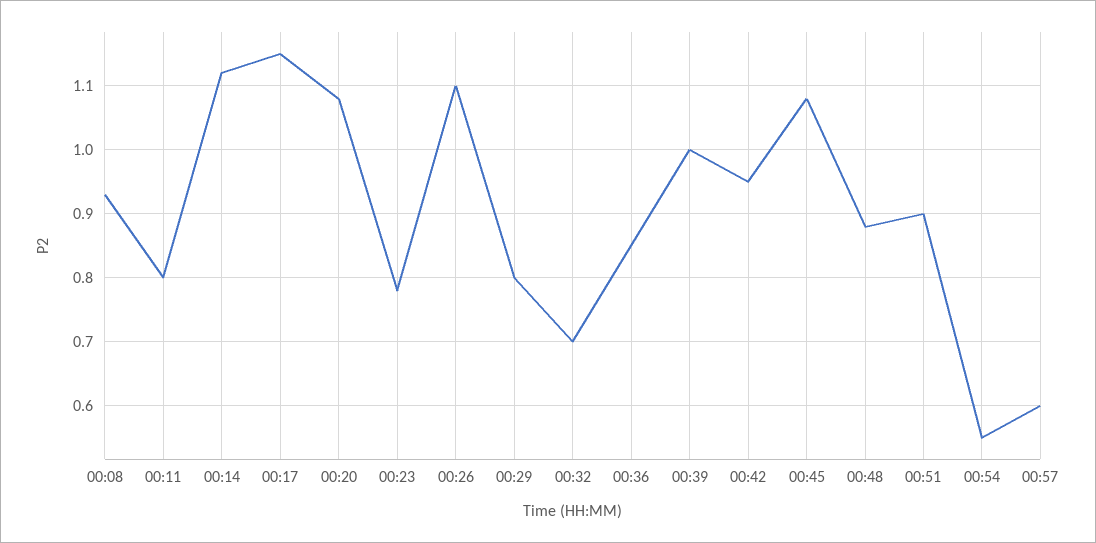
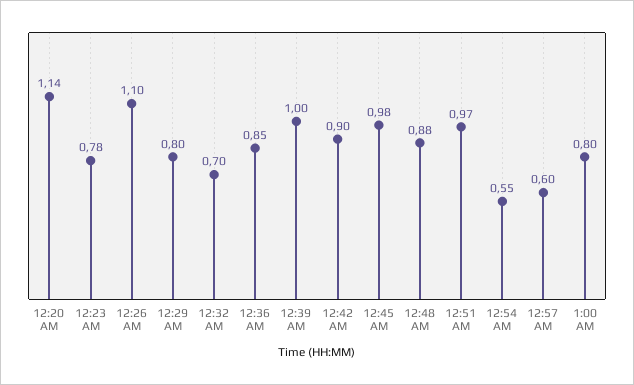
00:08: 0.93 -> none
00:11: 0.8 -> none
00:14: 1.12 -> none
00:17: 1.15 -> none
00:20: 1.08 -> 1.14
00:42: 0.95 -> 0.9
00:45: 1.08 -> 0.98
00:51: 0.9 -> 0.97
1:00 AM: none -> 0.8

